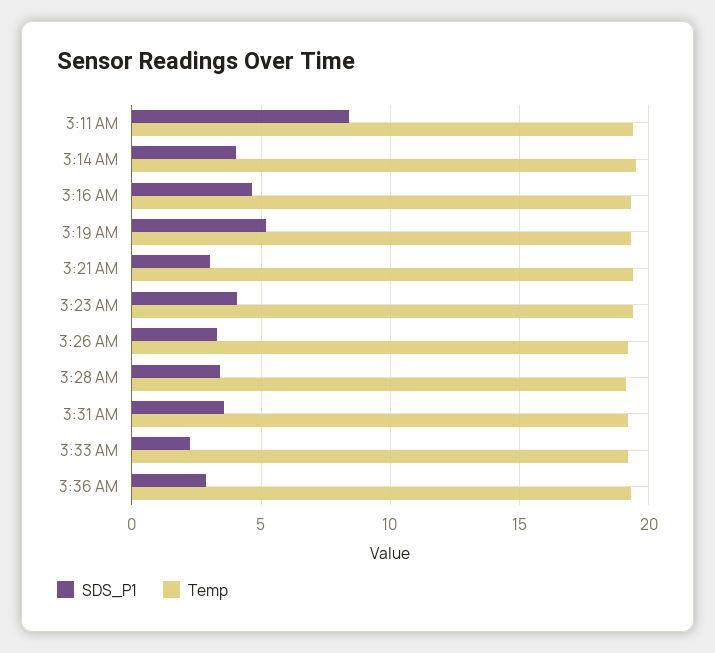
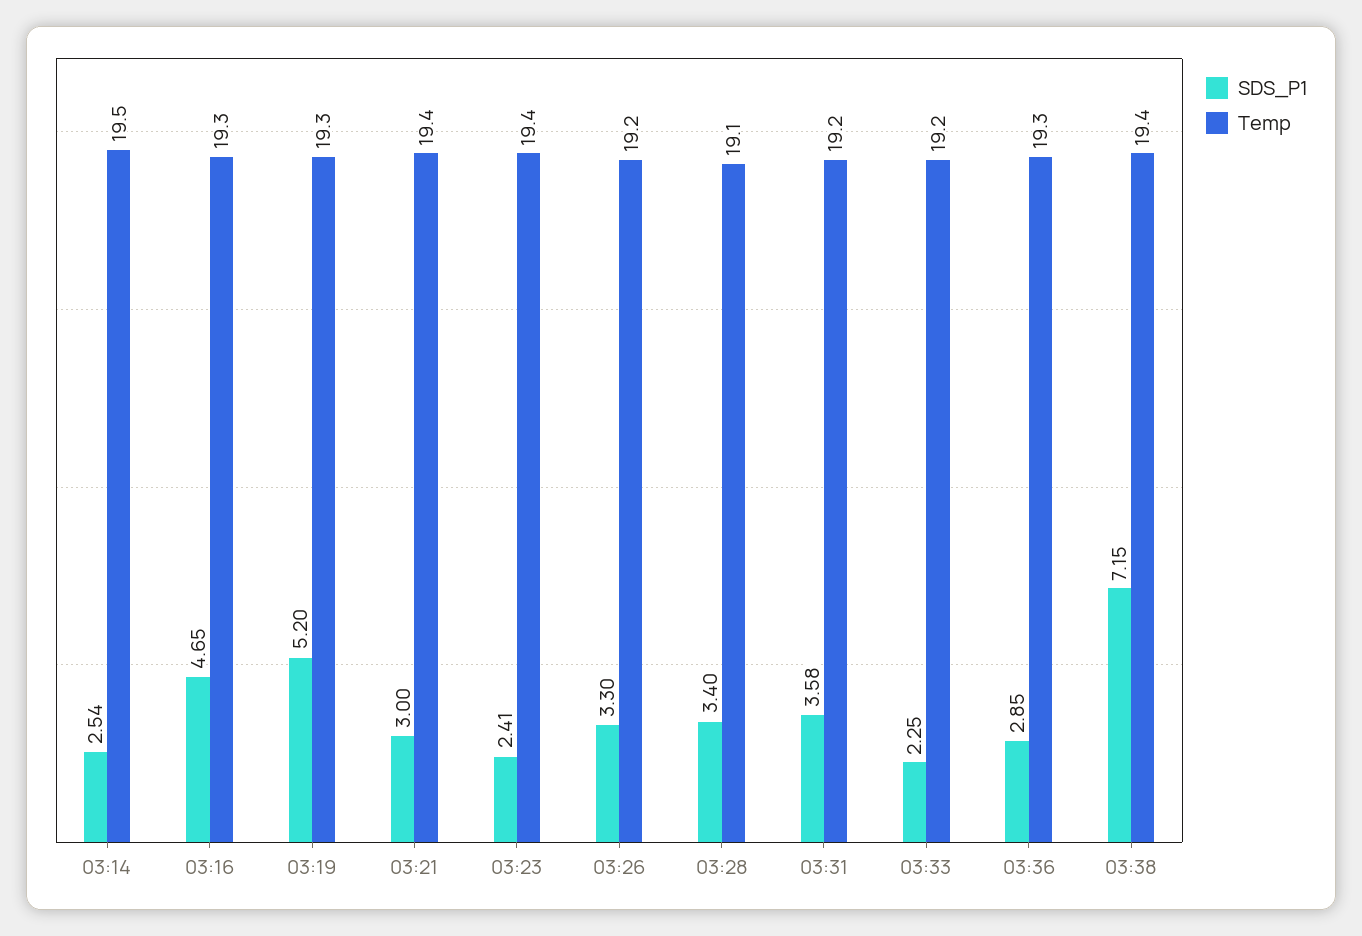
SDS_P1, 3:11 AM: 8.5 -> none
Temp, 3:11 AM: 19.5 -> none
SDS_P1, 3:14 AM: 4 -> 2.54
SDS_P1, 3:23 AM: 4 -> 2.41
SDS_P1, 03:38: none -> 7.15
Temp, 03:38: none -> 19.4

